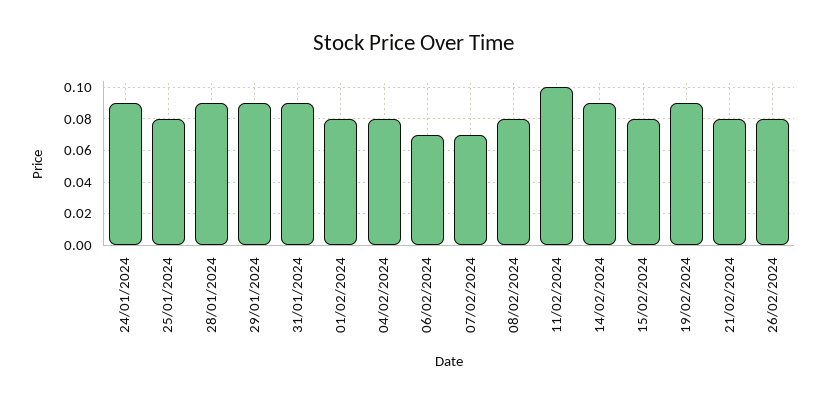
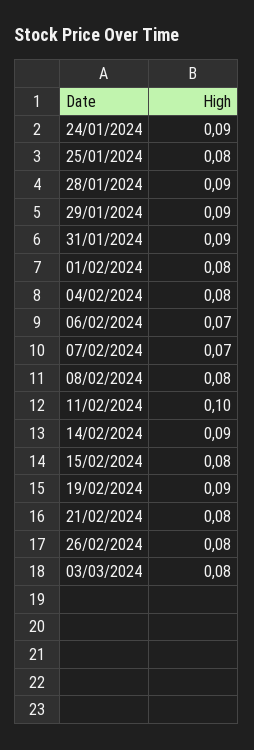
03/03/2024: none -> 0.08

